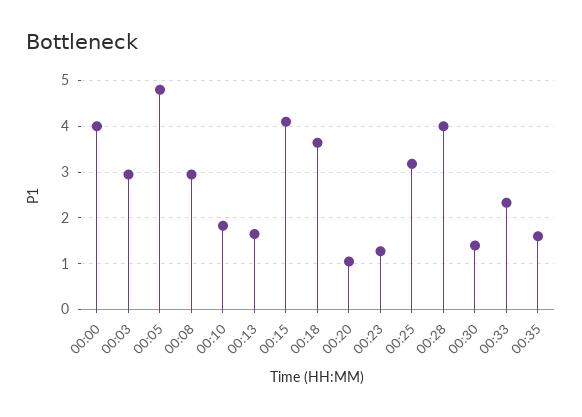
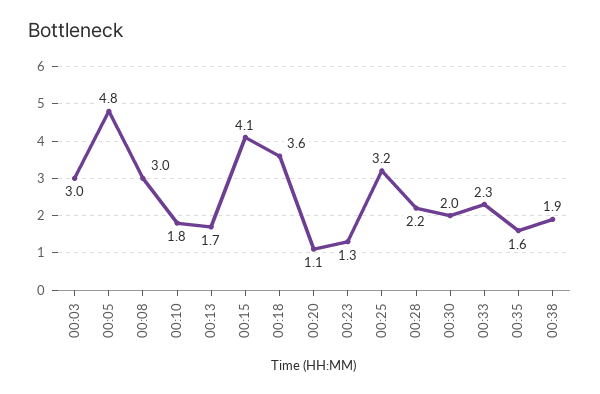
00:00: 4 -> none
00:28: 4 -> 2.2
00:30: 1.4 -> 2
00:38: none -> 1.9

